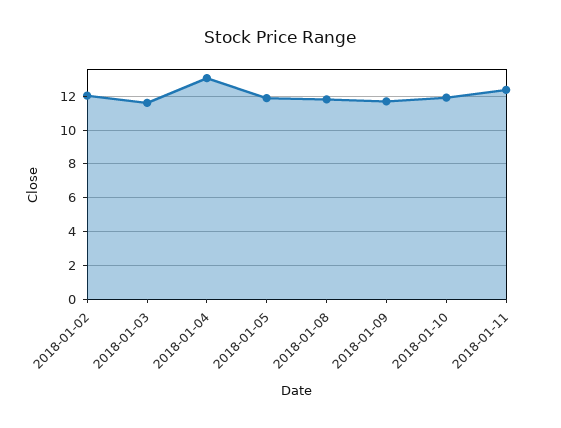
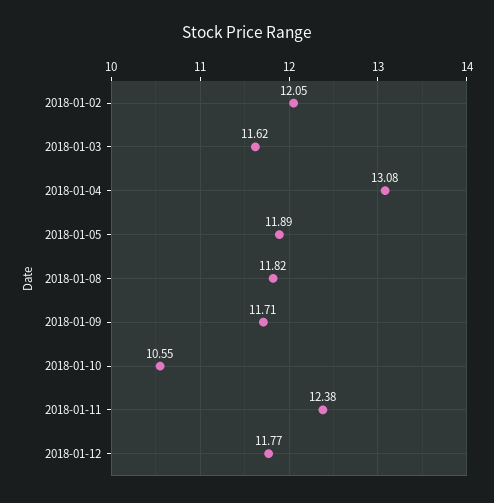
2018-01-10: 12 -> 10.55
2018-01-12: none -> 11.77

